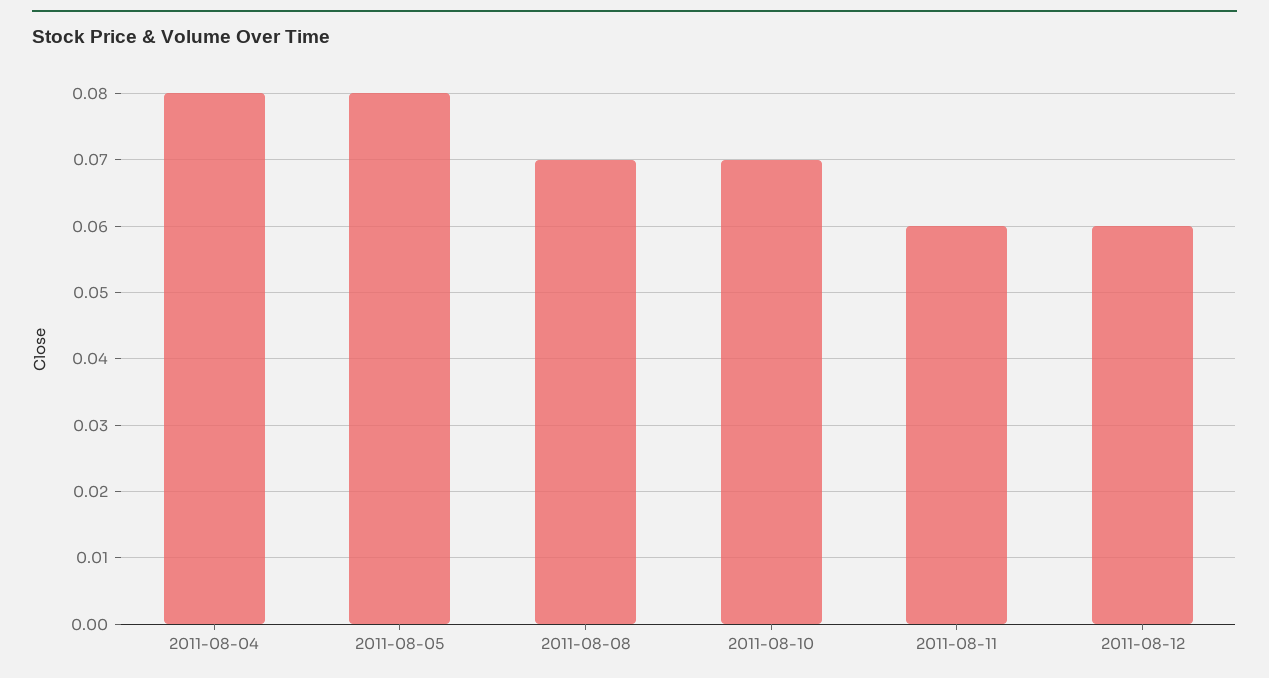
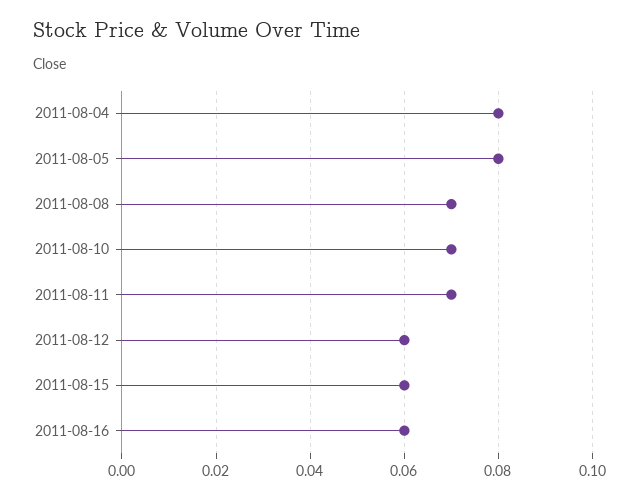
2011-08-11: 0.06 -> 0.07
2011-08-15: none -> 0.06
2011-08-16: none -> 0.06

